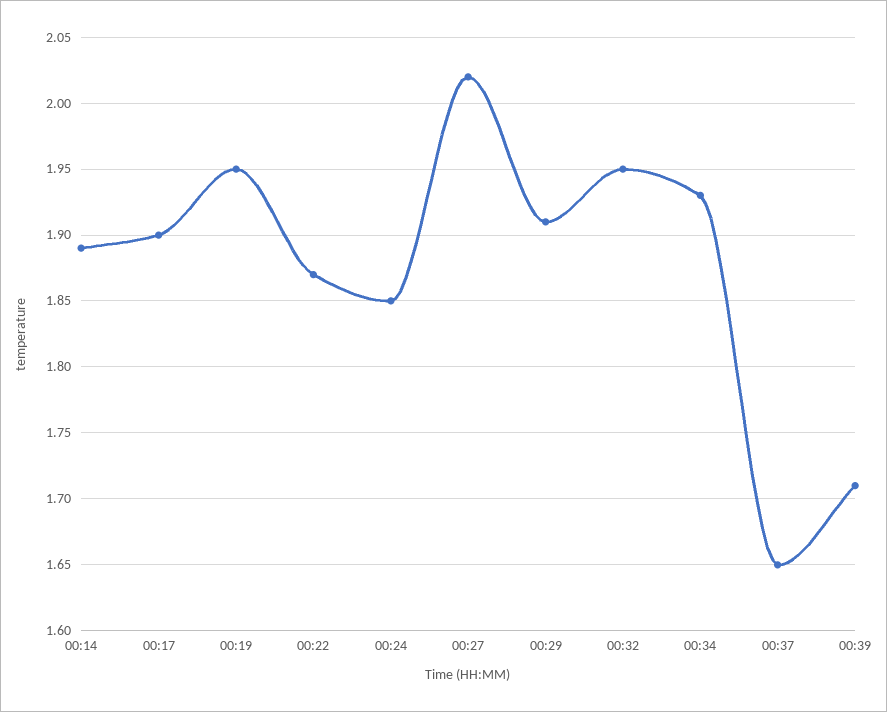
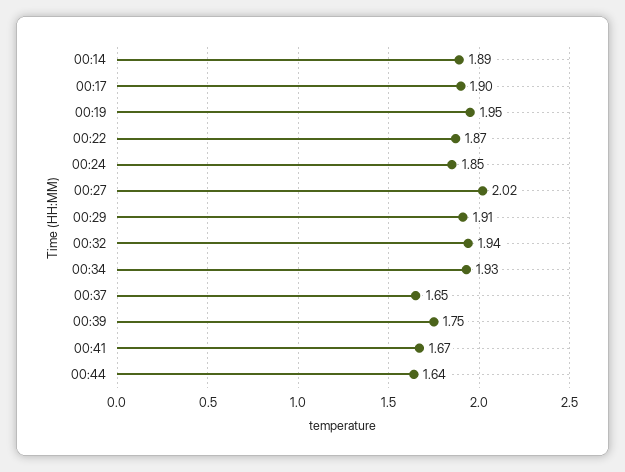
00:32: 1.95 -> 1.94
00:39: 1.71 -> 1.75
00:41: none -> 1.67
00:44: none -> 1.64

